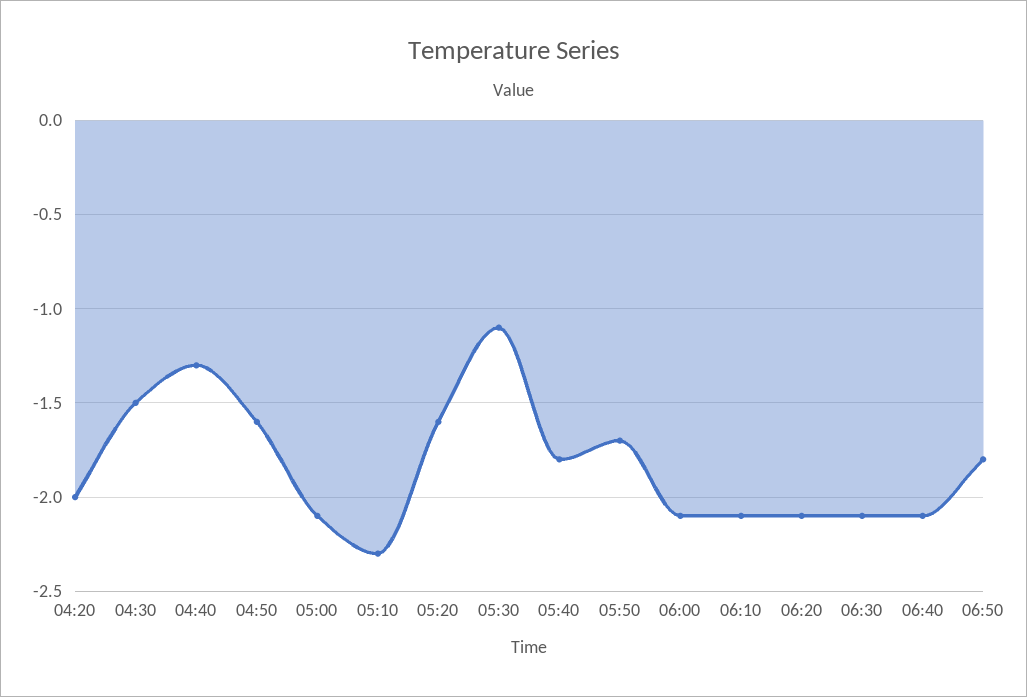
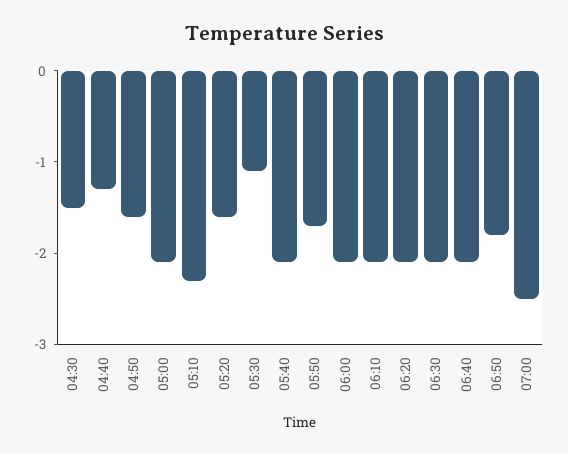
04:20: -2 -> none
05:40: -1.8 -> -2.1
07:00: none -> -2.5

